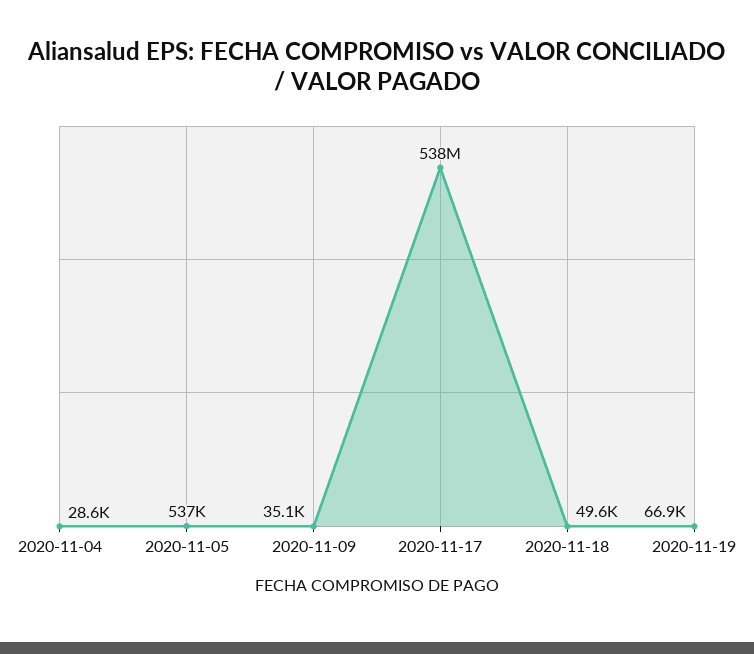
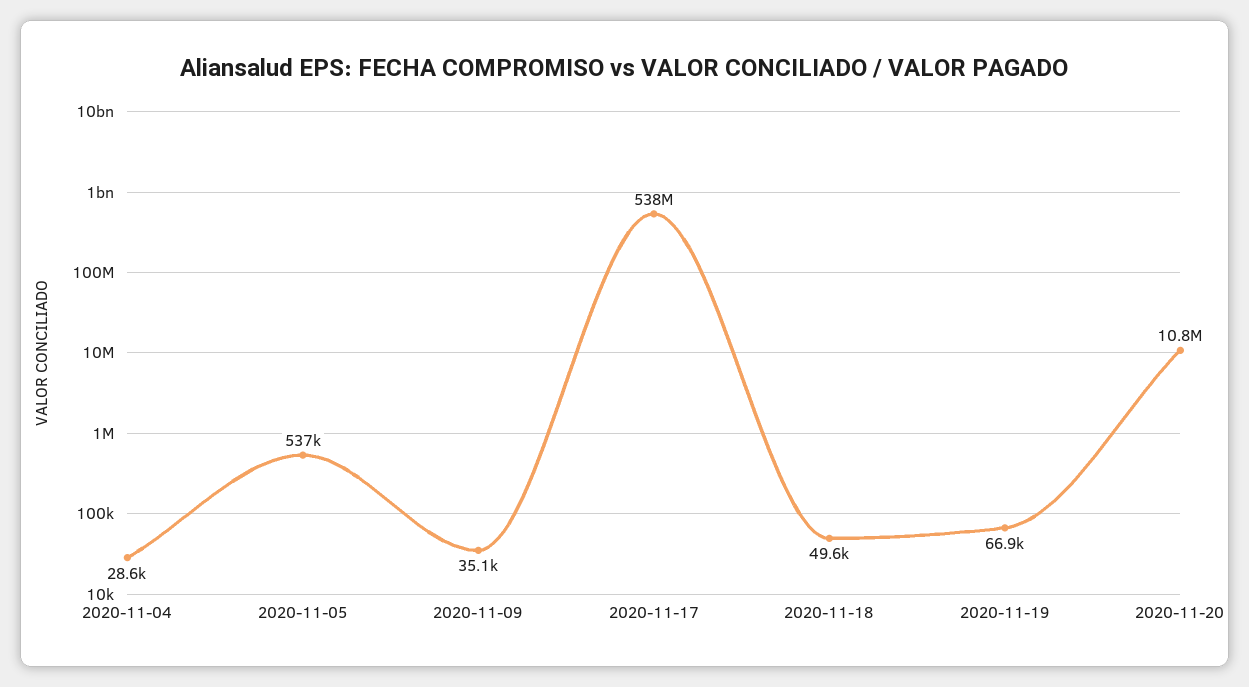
2020-11-20: none -> 10800000

